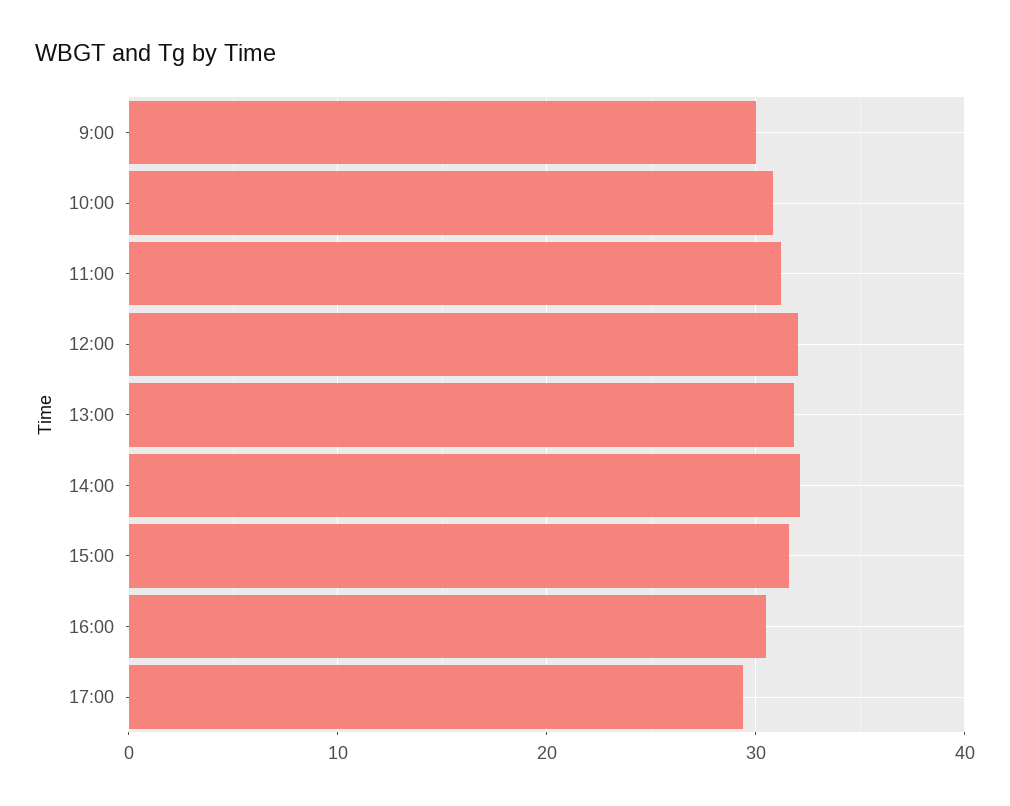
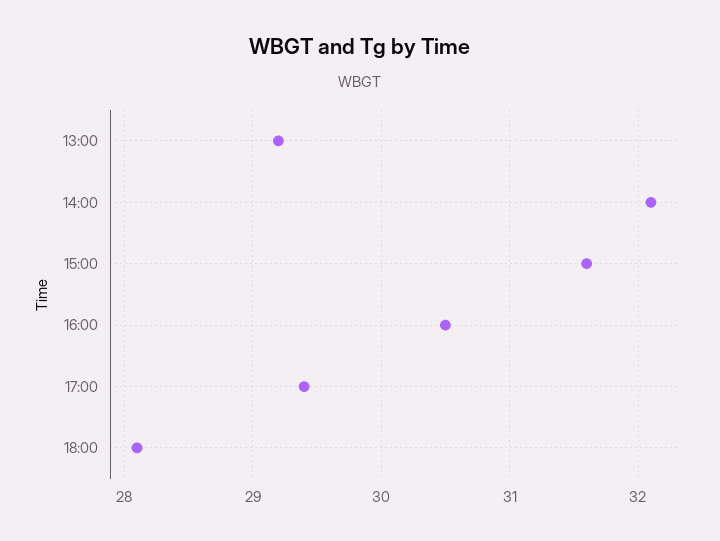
9:00: 30 -> none
10:00: 31 -> none
11:00: 31 -> none
12:00: 32 -> none
13:00: 32 -> 29.2
18:00: none -> 28.1

